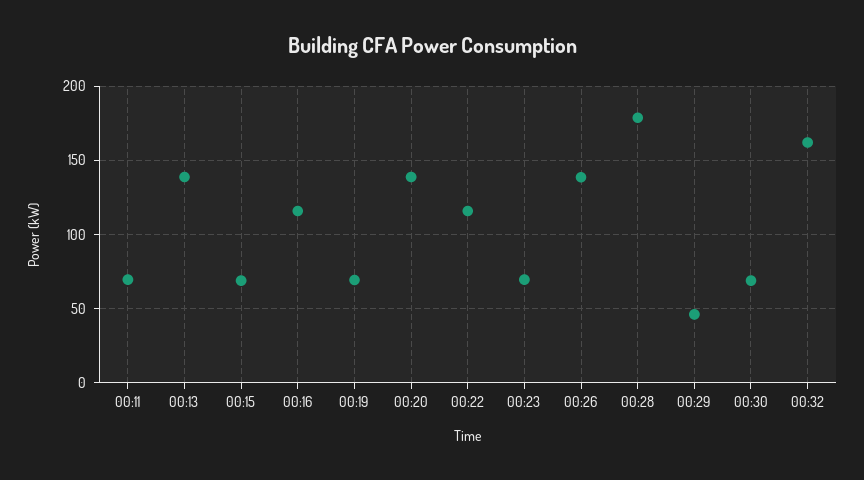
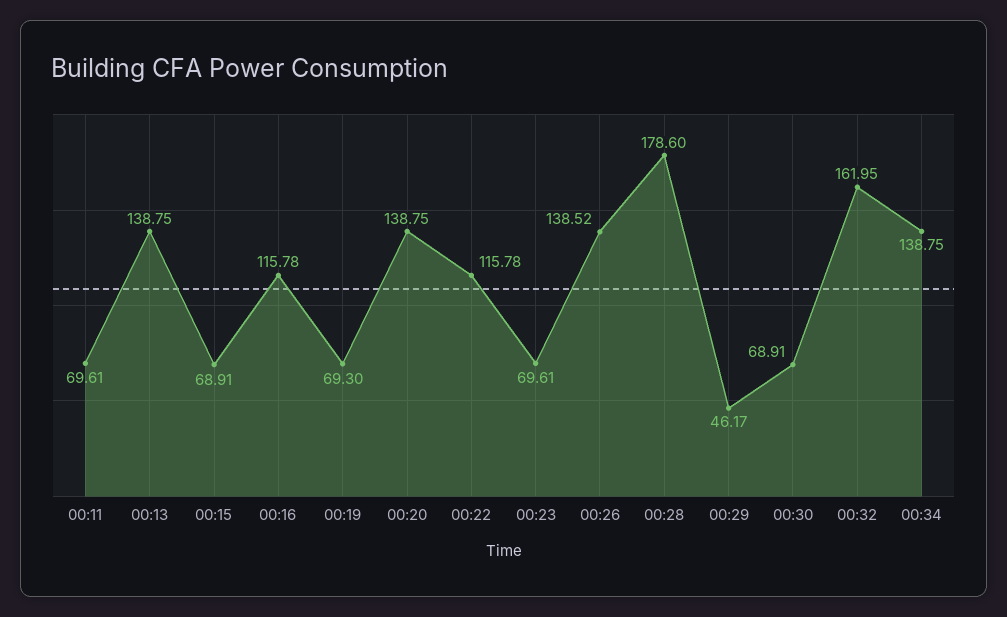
00:34: none -> 138.75

